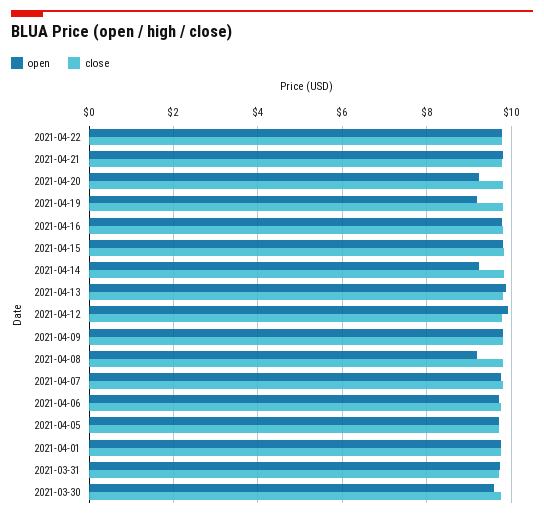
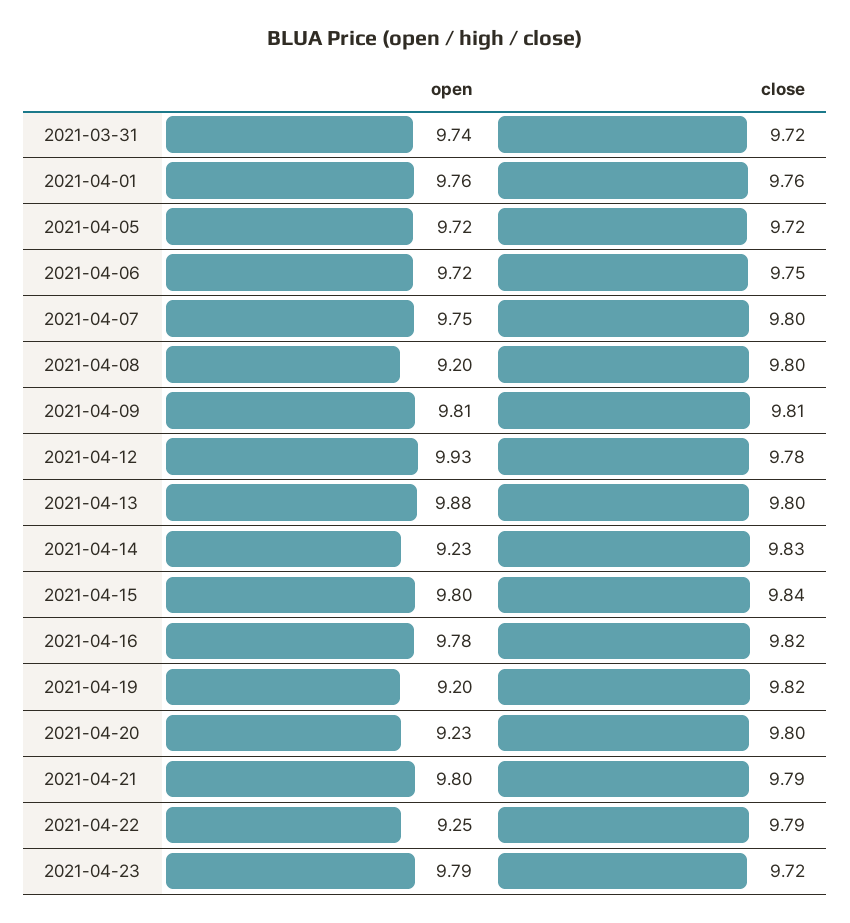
open, 2021-04-22: 9.8 -> 9.25
open, 2021-03-30: 9.6 -> none
close, 2021-03-30: 9.8 -> none
open, 2021-04-23: none -> 9.79
close, 2021-04-23: none -> 9.72

